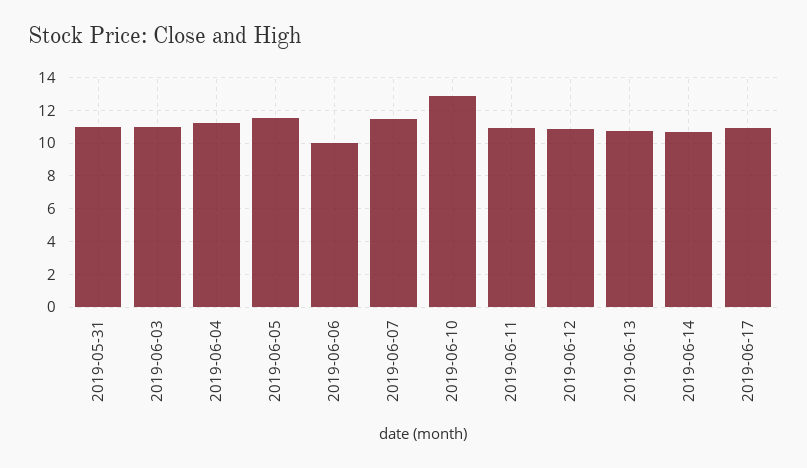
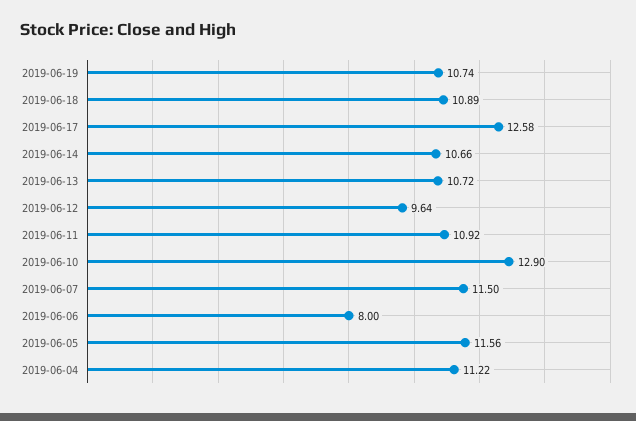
2019-05-31: 11 -> none
2019-06-03: 11 -> none
2019-06-06: 10 -> 8
2019-06-12: 11 -> 9.64
2019-06-17: 11 -> 12.58
2019-06-19: none -> 10.74
2019-06-18: none -> 10.89

